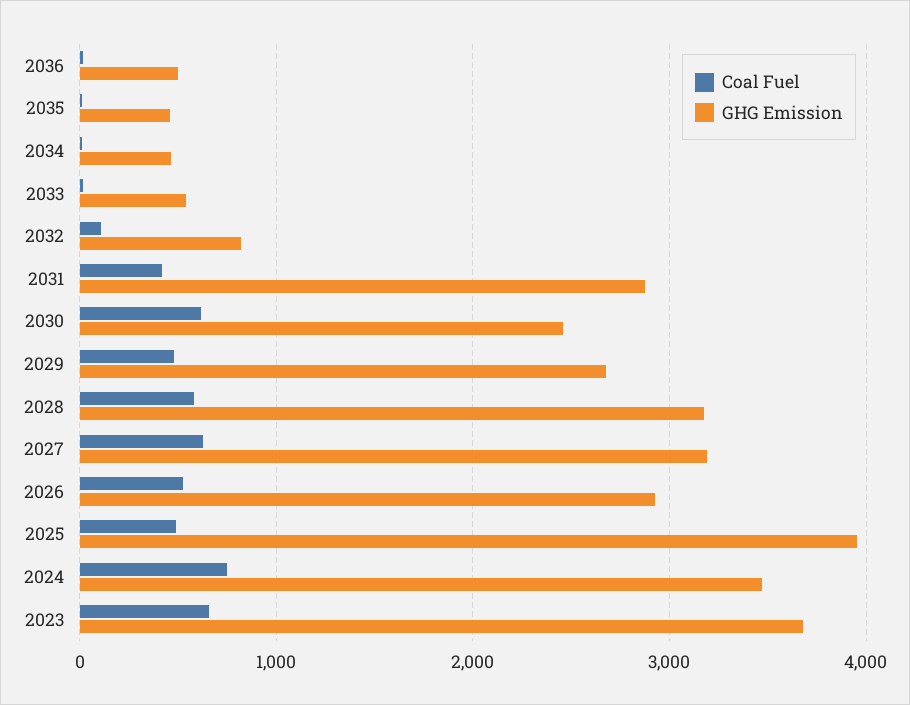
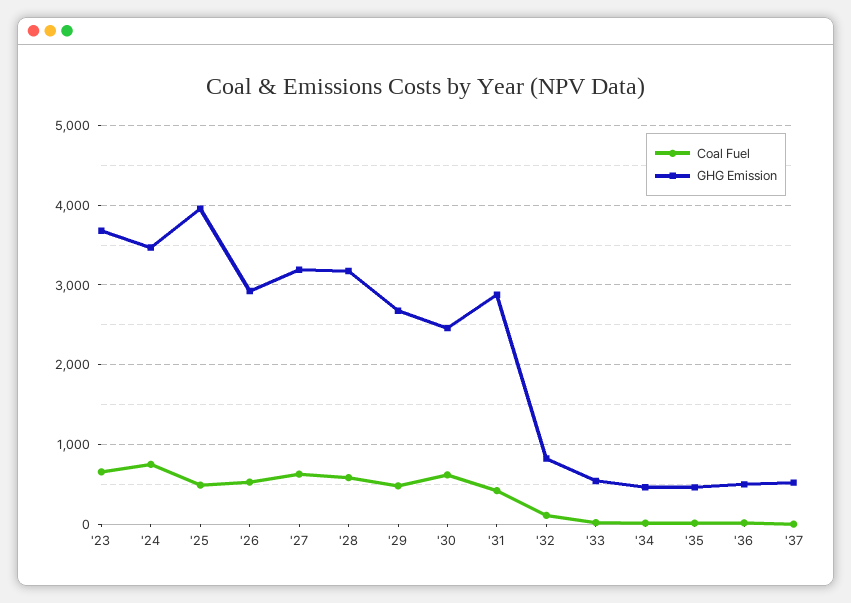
Coal Fuel, '37: none -> 0
GHG Emission, '37: none -> 500

